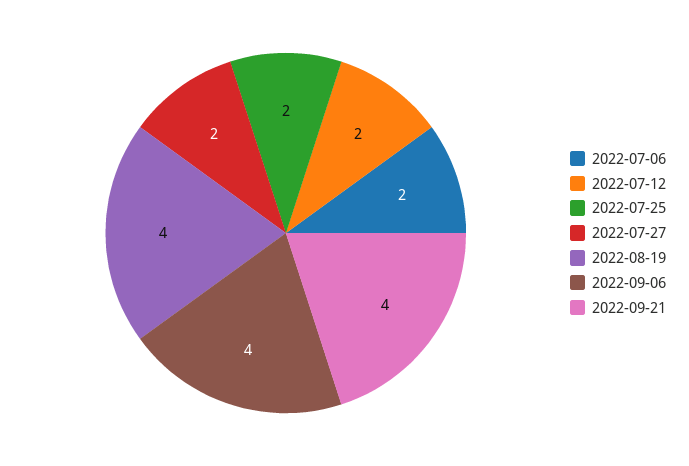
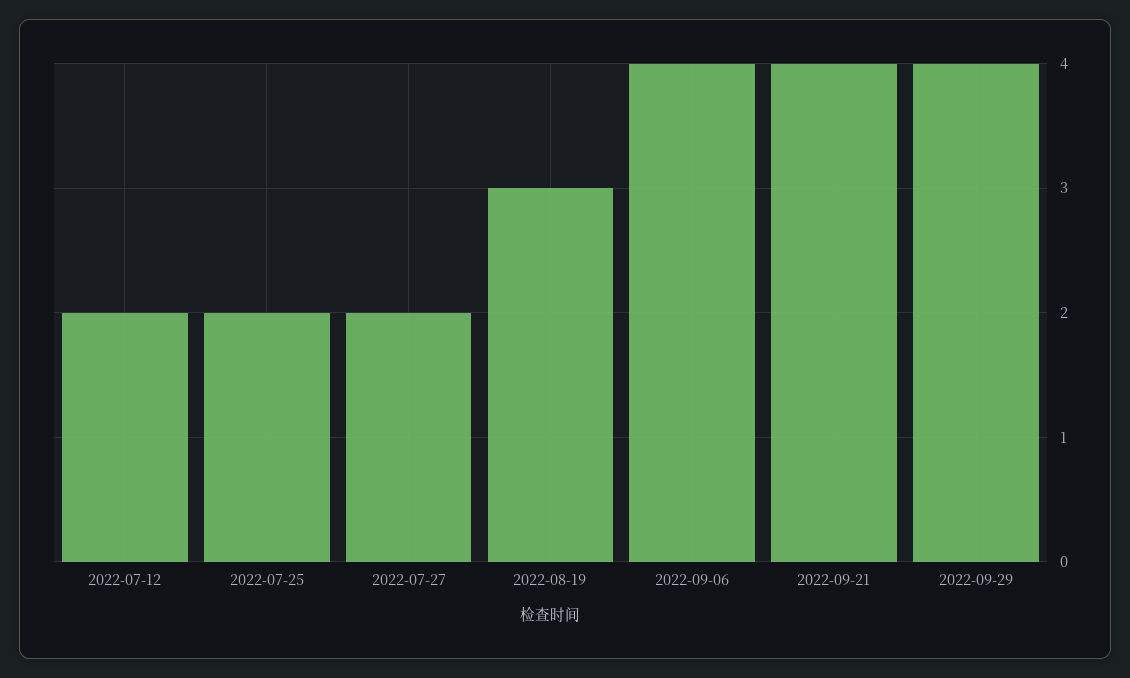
2022-07-06: 2 -> none
2022-08-19: 4 -> 3
2022-09-29: none -> 4

